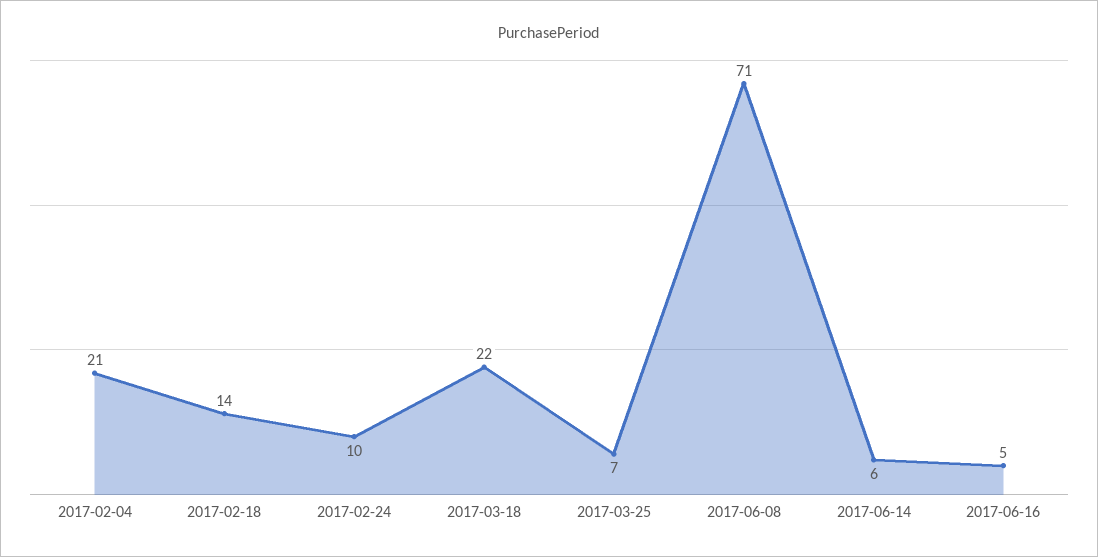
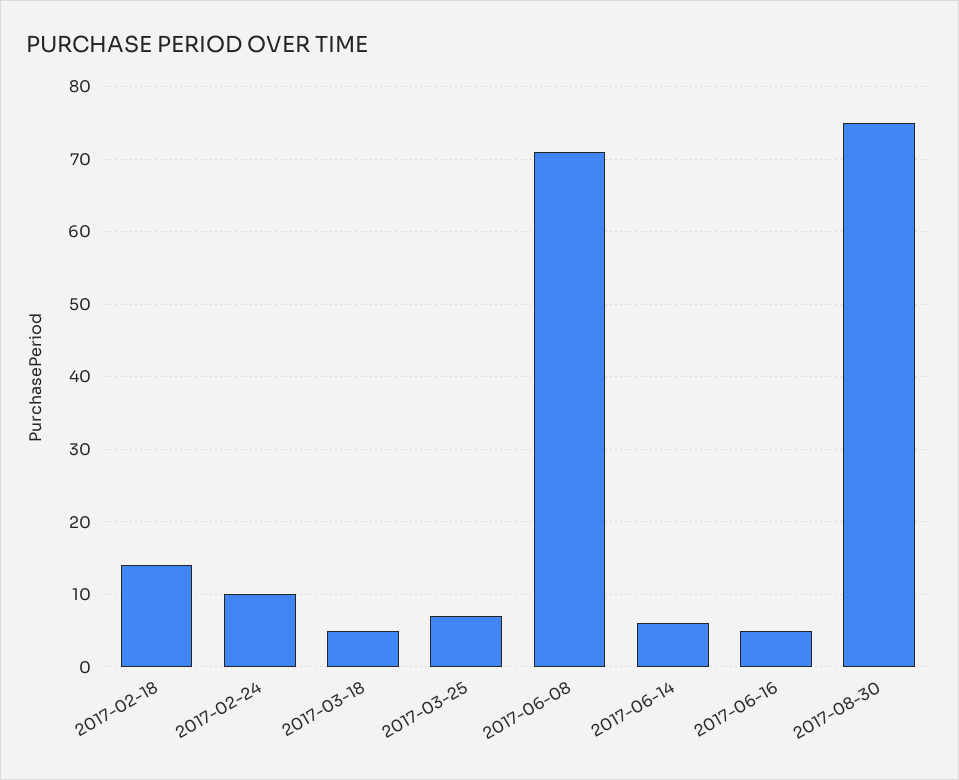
2017-02-04: 21 -> none
2017-03-18: 22 -> 5
2017-08-30: none -> 75

